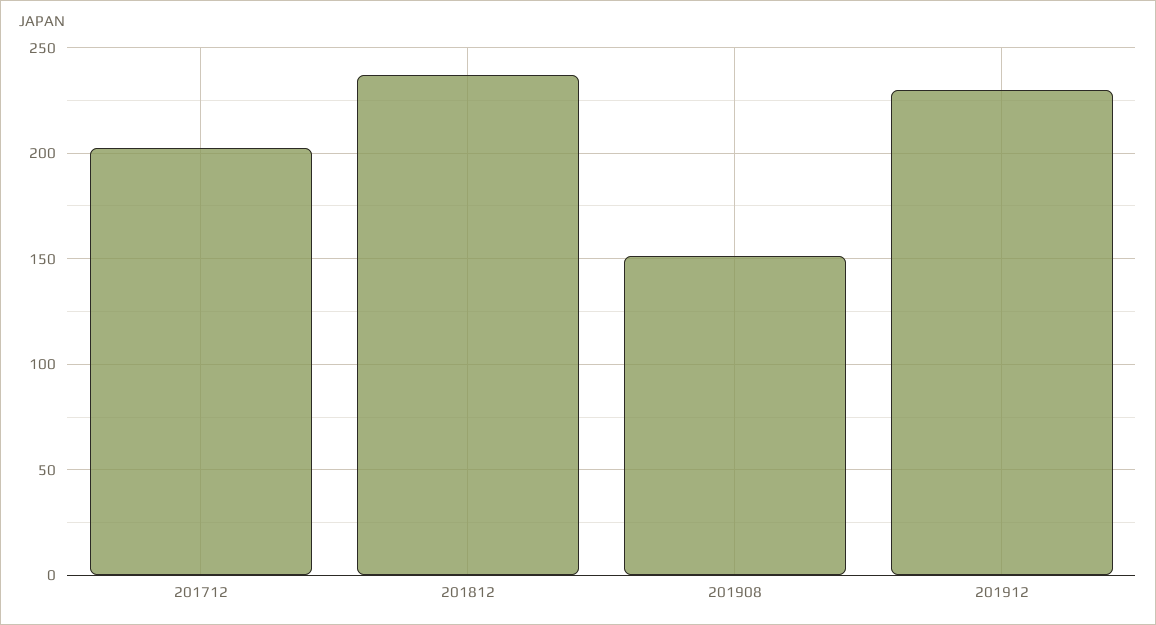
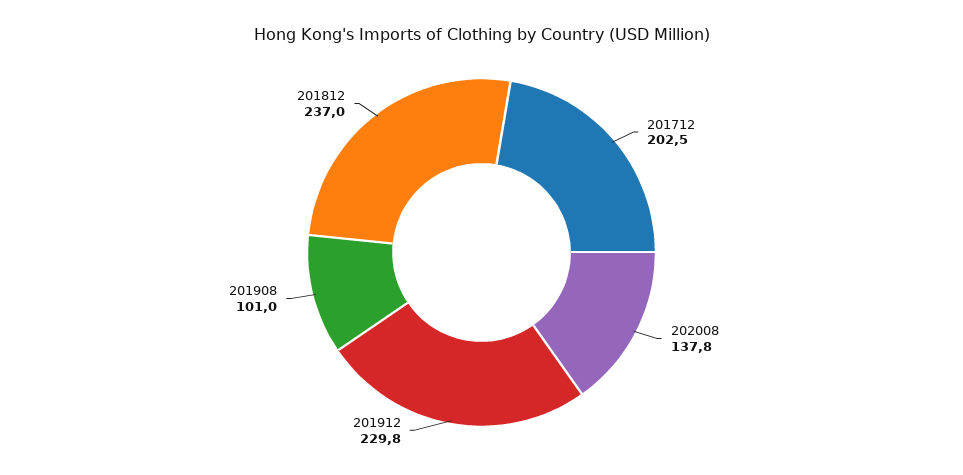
201908: 150 -> 101
202008: none -> 137.8

